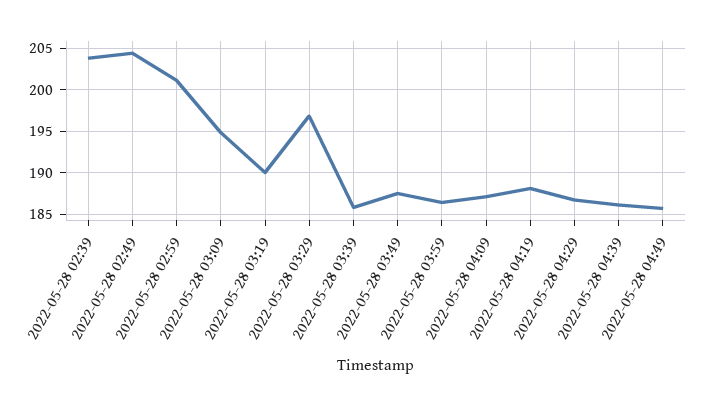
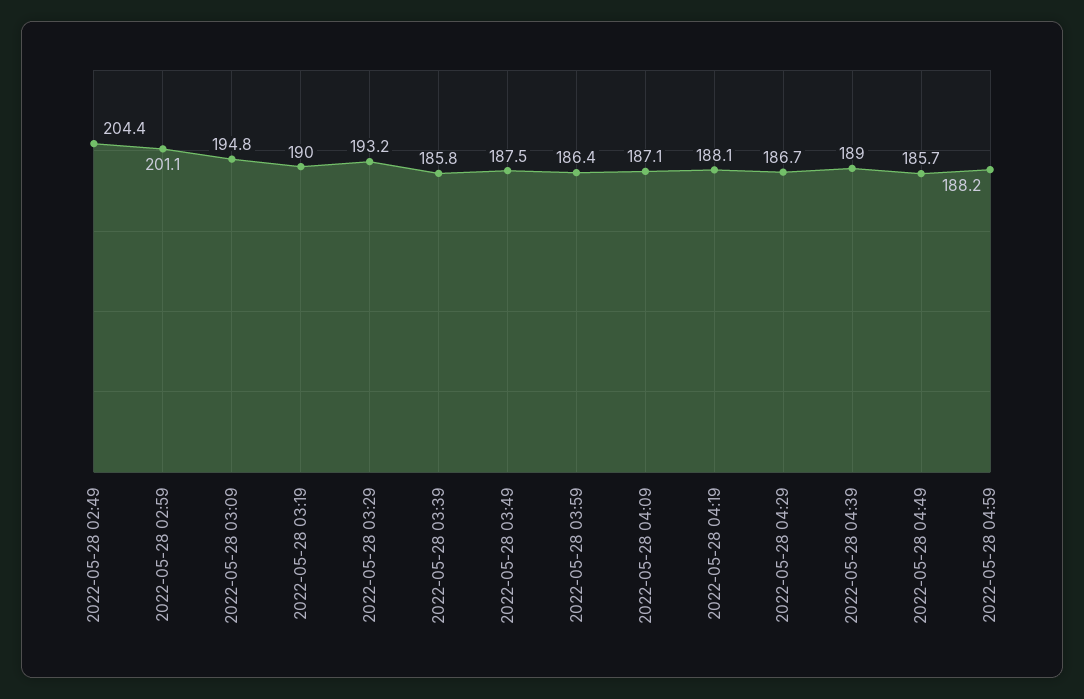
2022-05-28 02:39: 204 -> none
2022-05-28 03:29: 197 -> 193.2
2022-05-28 04:39: 186 -> 189
2022-05-28 04:59: none -> 188.2

